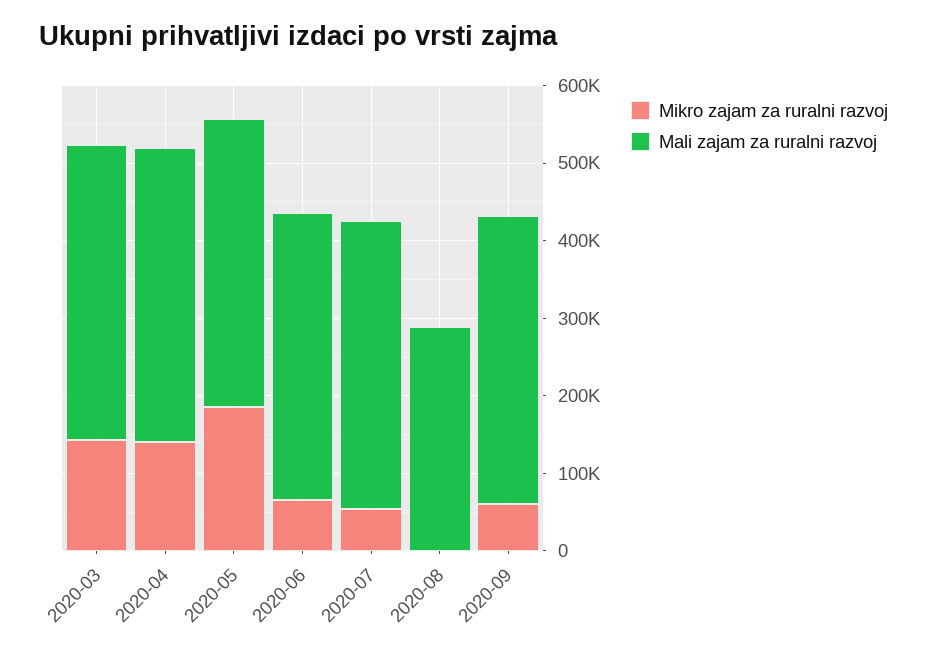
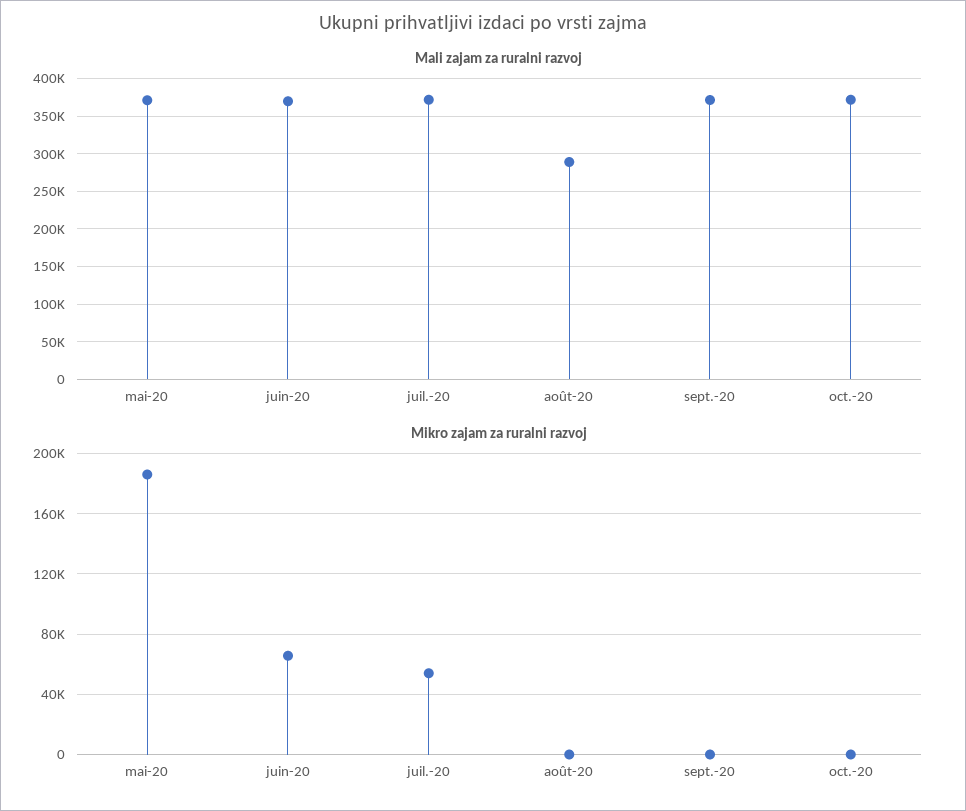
Mikro zajam za ruralni razvoj, 2020-03: 140000 -> none
Mali zajam za ruralni razvoj, 2020-03: 380000 -> none
Mikro zajam za ruralni razvoj, 2020-04: 140000 -> none
Mali zajam za ruralni razvoj, 2020-04: 380000 -> none
Mikro zajam za ruralni razvoj, 2020-09: 60000 -> 0
Mali zajam za ruralni razvoj, oct.-20: none -> 370000
Mikro zajam za ruralni razvoj, oct.-20: none -> 0

